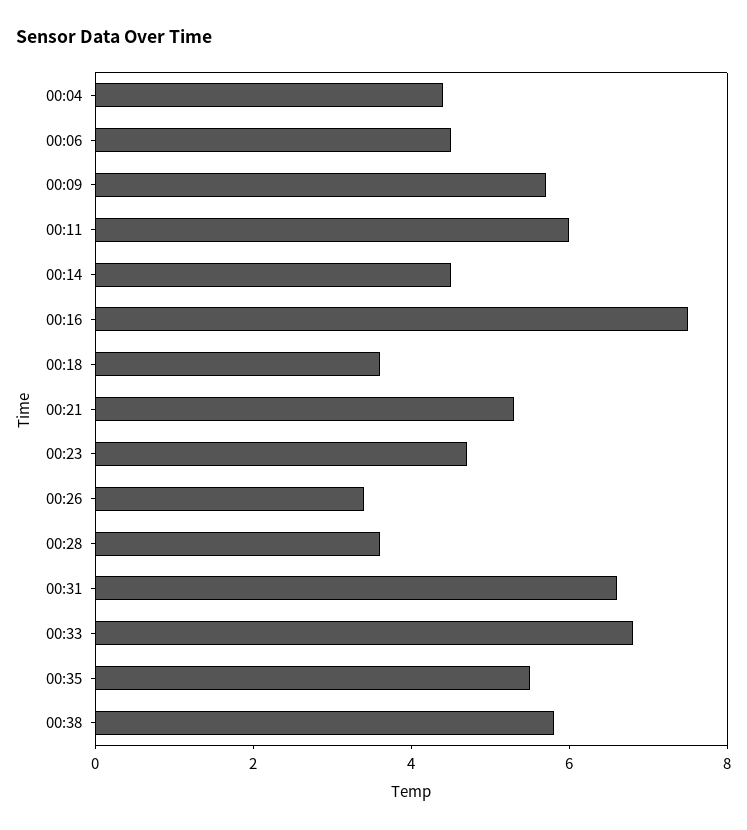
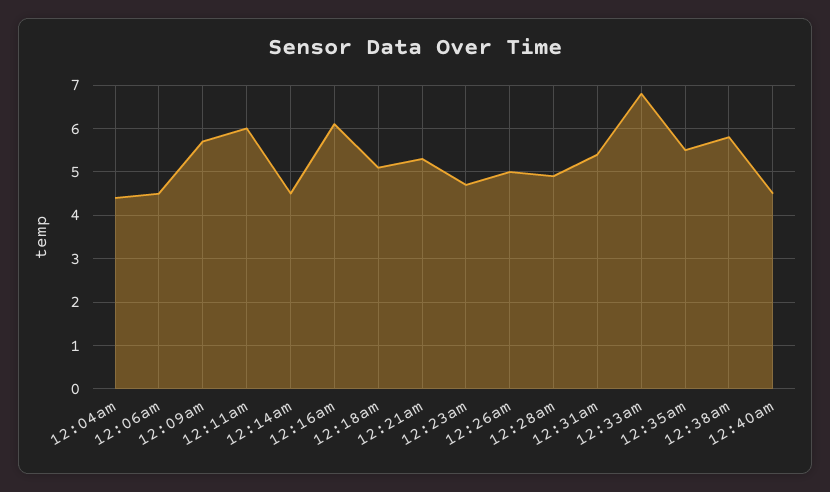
00:16: 7.5 -> 6
00:18: 3.5 -> 5
00:26: 3.5 -> 5
00:28: 3.5 -> 5
00:31: 6.5 -> 5.5
12:40am: none -> 4.5

